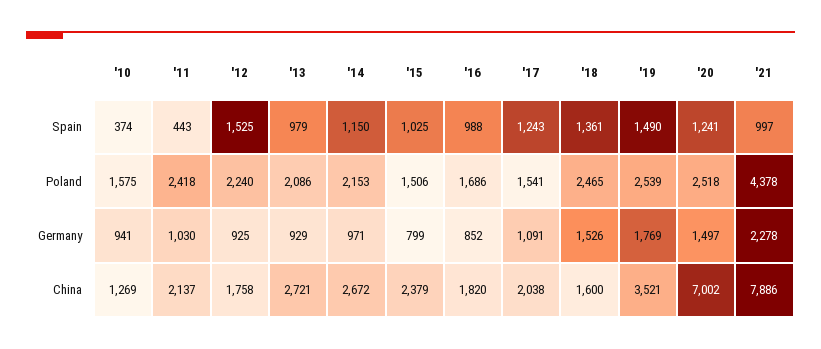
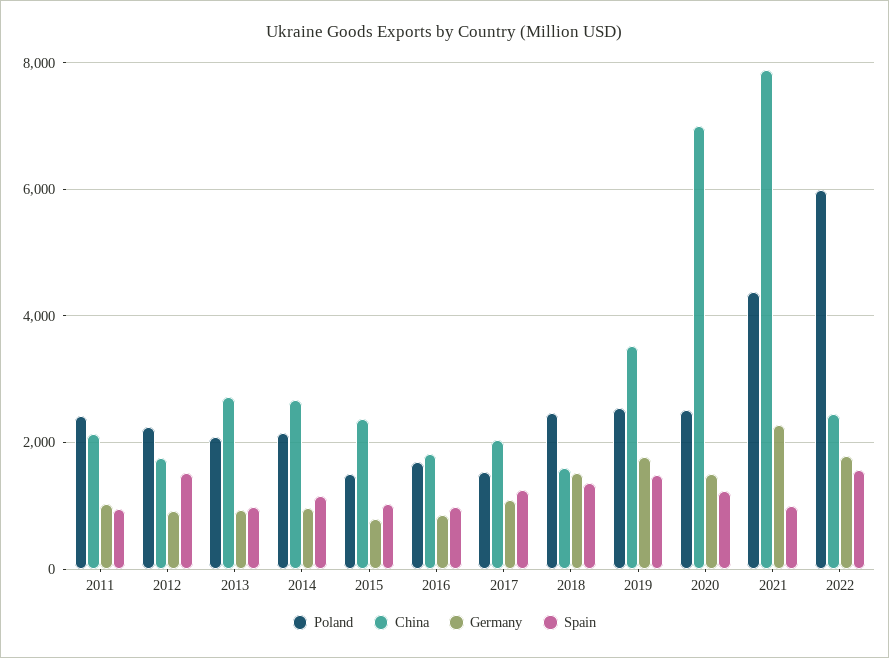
Spain, '10: 374 -> none
Spain, '11: 443 -> 1000
Poland, '10: 1575 -> none
Germany, '10: 941 -> none
China, '10: 1269 -> none
Poland, 2022: none -> 6000
China, 2022: none -> 2400
Germany, 2022: none -> 1800
Spain, 2022: none -> 1600

